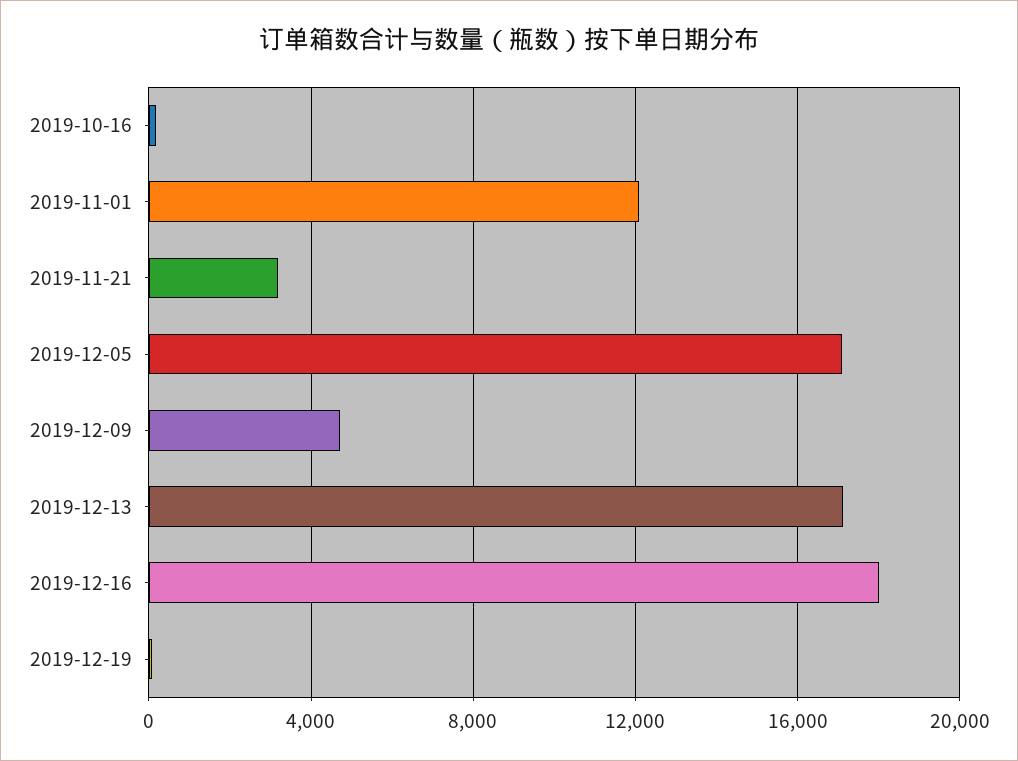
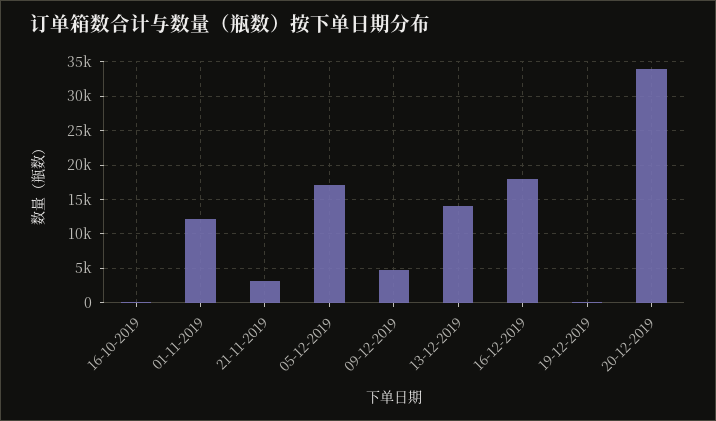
2019-12-13: 17000 -> 14000
20-12-2019: none -> 34000

